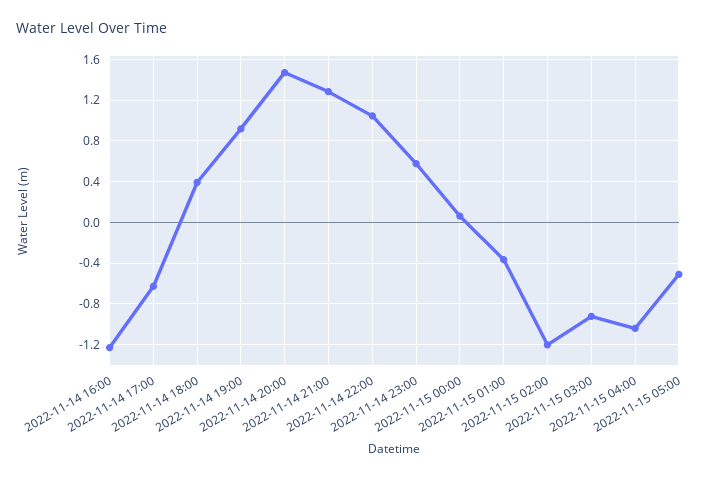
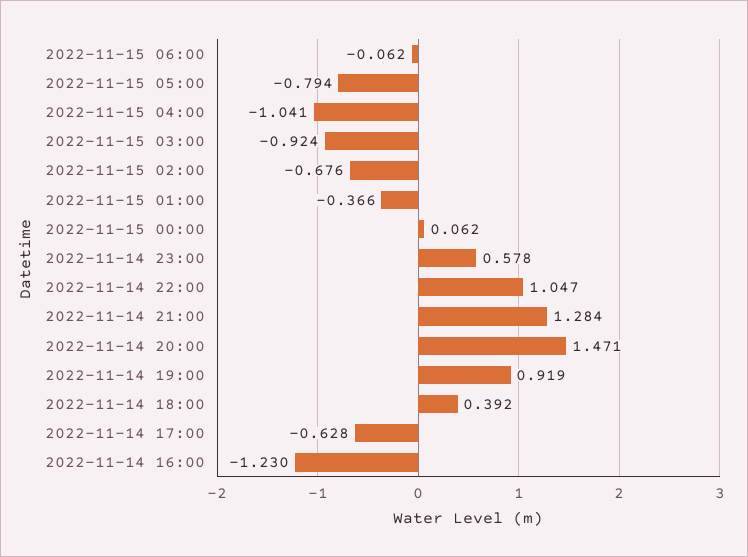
2022-11-15 02:00: -1.2 -> -0.676
2022-11-15 05:00: -0.5 -> -0.794
2022-11-15 06:00: none -> -0.062

